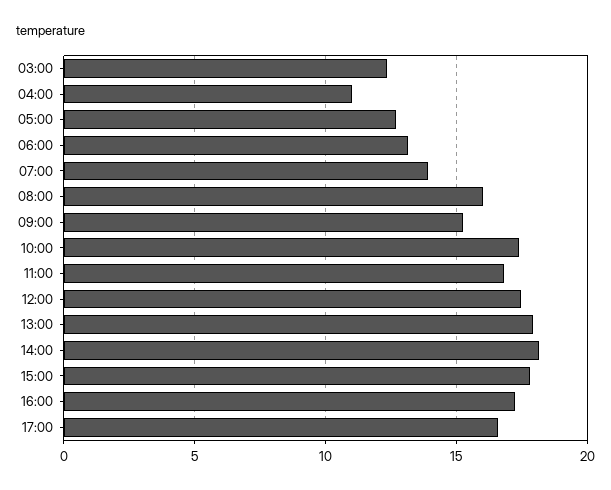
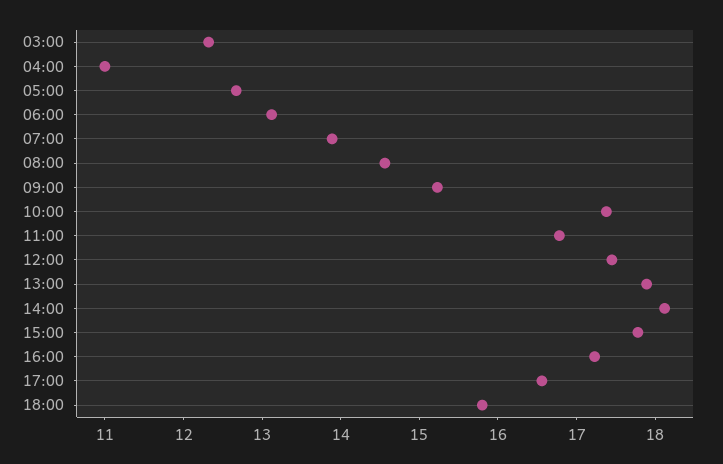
08:00: 16 -> 14.6
18:00: none -> 15.8

